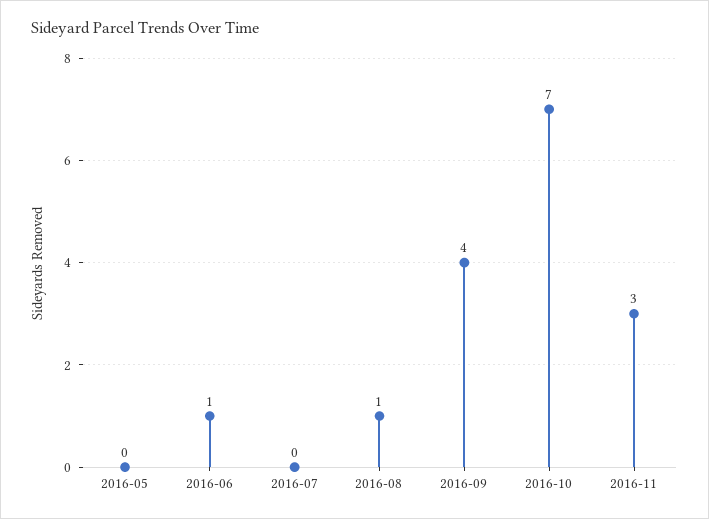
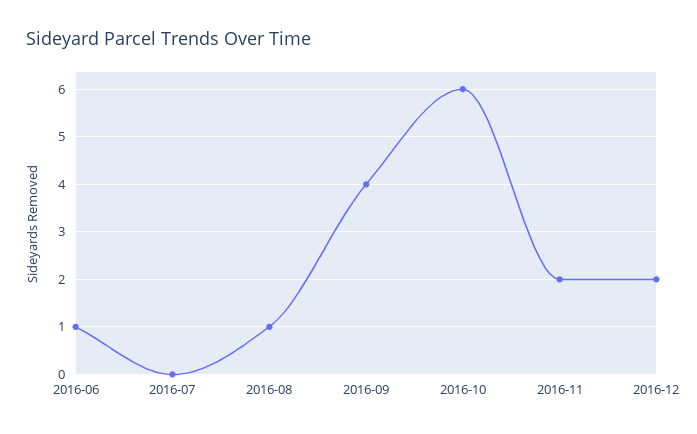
2016-05: 0 -> none
2016-10: 7 -> 6
2016-11: 3 -> 2
2016-12: none -> 2

